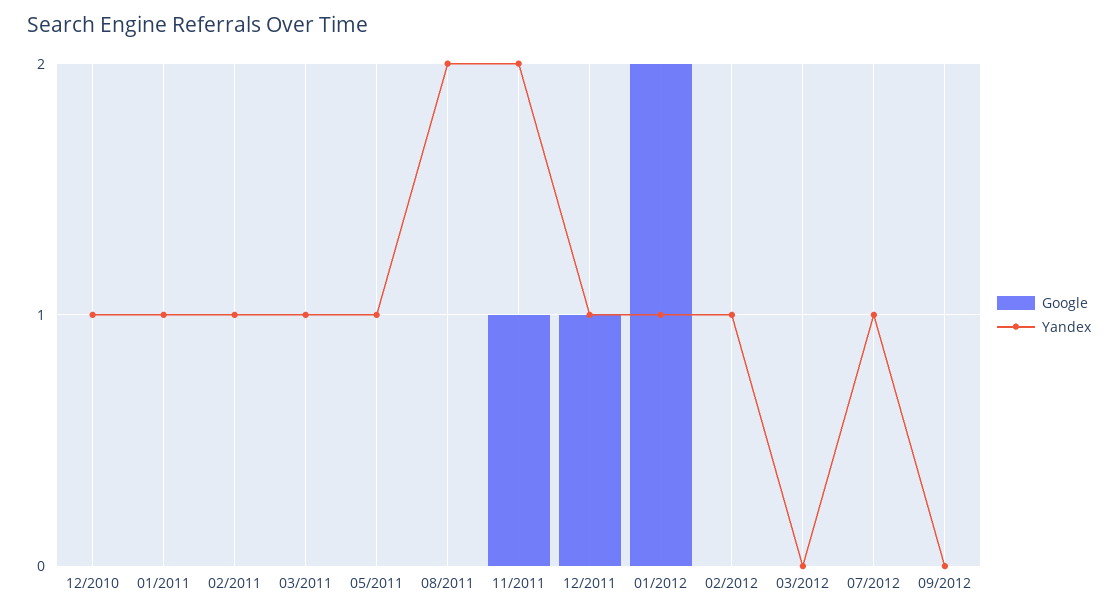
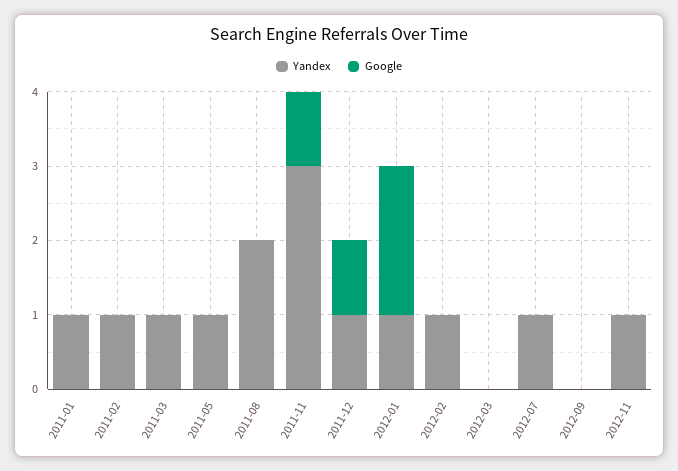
Google, 12/2010: 0 -> none
Yandex, 12/2010: 1 -> none
Yandex, 11/2011: 2 -> 3
Yandex, 2012-11: none -> 1
Google, 2012-11: none -> 0

